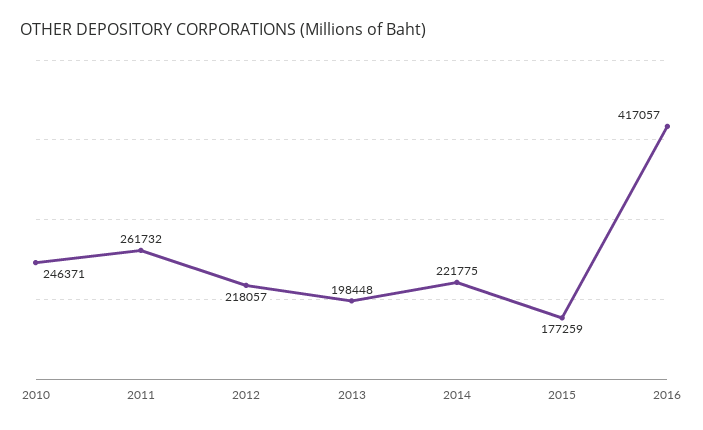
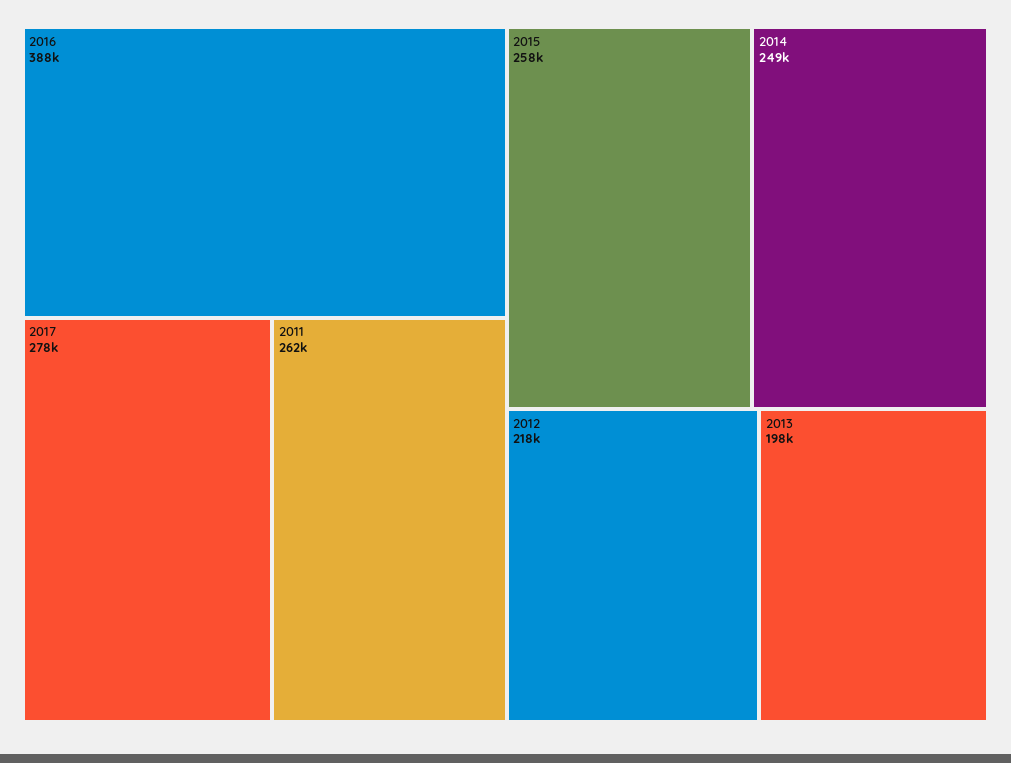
2010: 246371 -> none
2014: 221775 -> 249000
2015: 177259 -> 258000
2016: 417057 -> 388000
2017: none -> 278000

